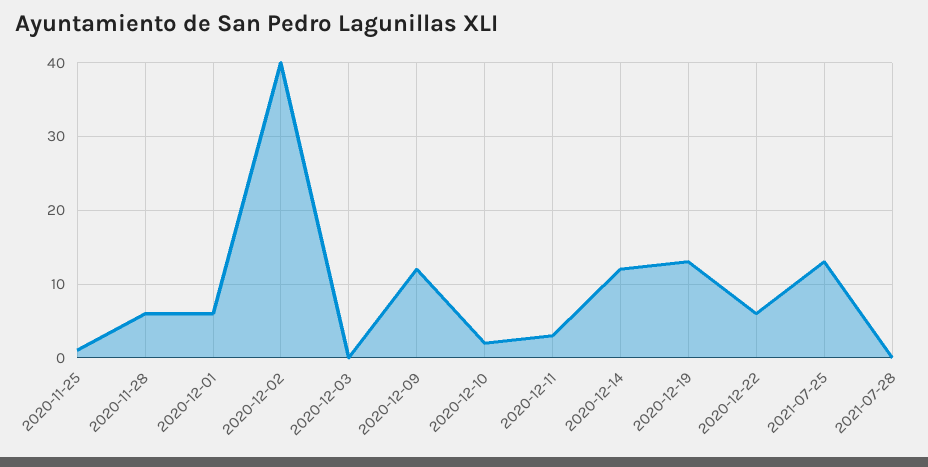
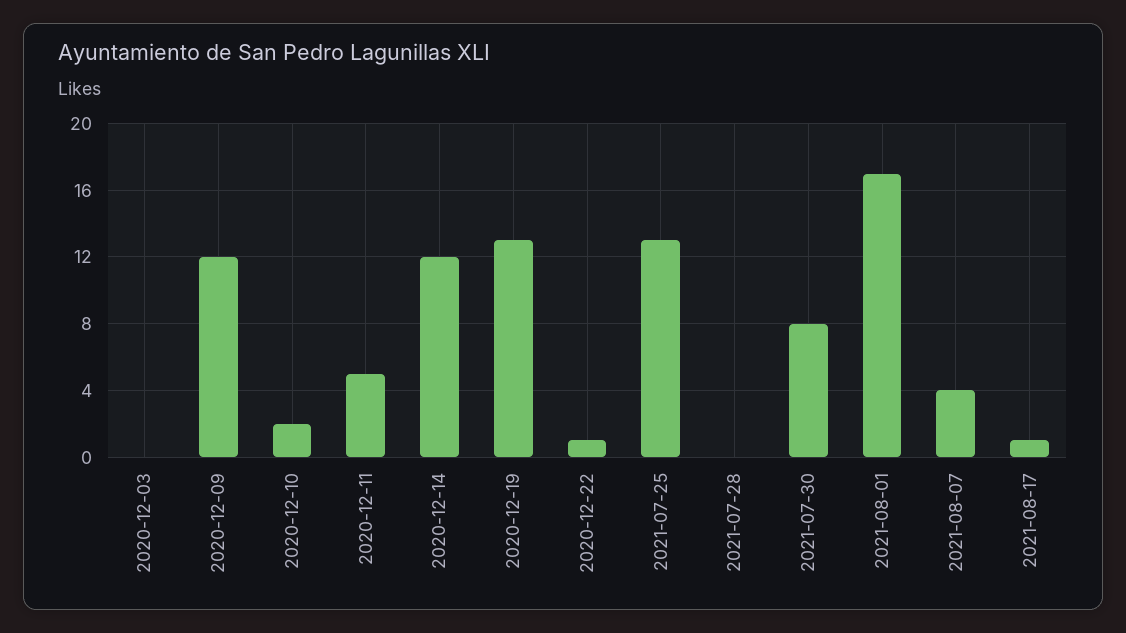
2020-11-25: 1 -> none
2020-11-28: 6 -> none
2020-12-01: 6 -> none
2020-12-02: 40 -> none
2020-12-11: 3 -> 5
2020-12-22: 6 -> 1
2021-07-30: none -> 8
2021-08-01: none -> 17
2021-08-07: none -> 4
2021-08-17: none -> 1

